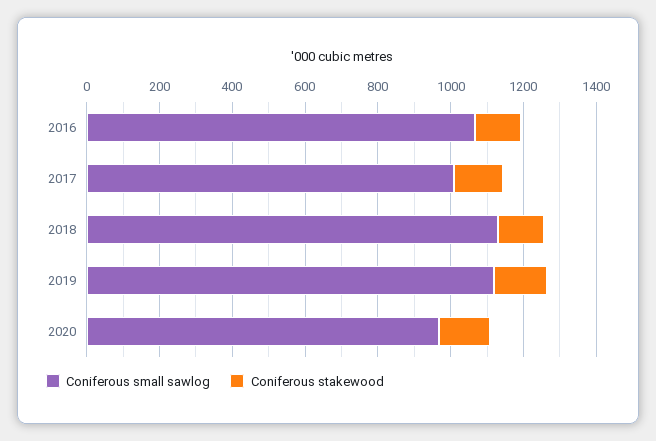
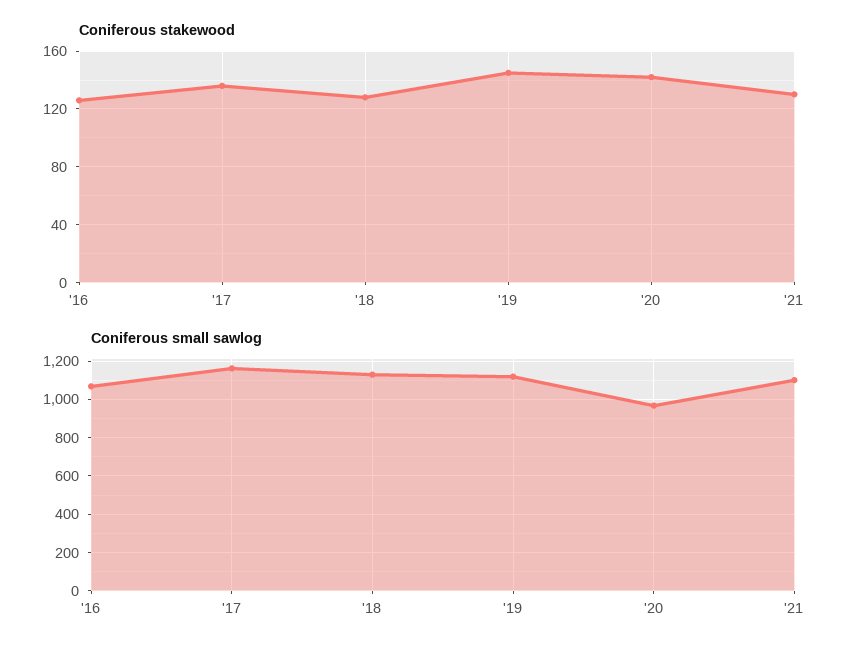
Coniferous small sawlog, 2017: 1000 -> 1150
Coniferous stakewood, '21: none -> 130
Coniferous small sawlog, '21: none -> 1100

